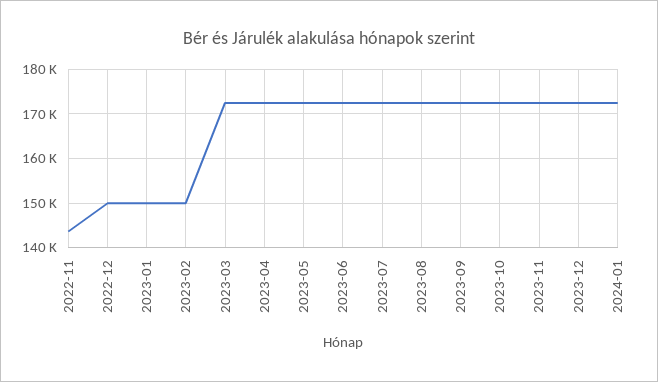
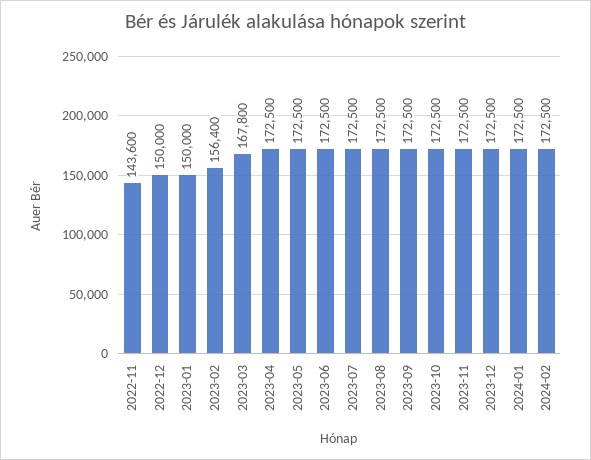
2023-02: 150000 -> 156400
2023-03: 172000 -> 167800
2024-02: none -> 172500

